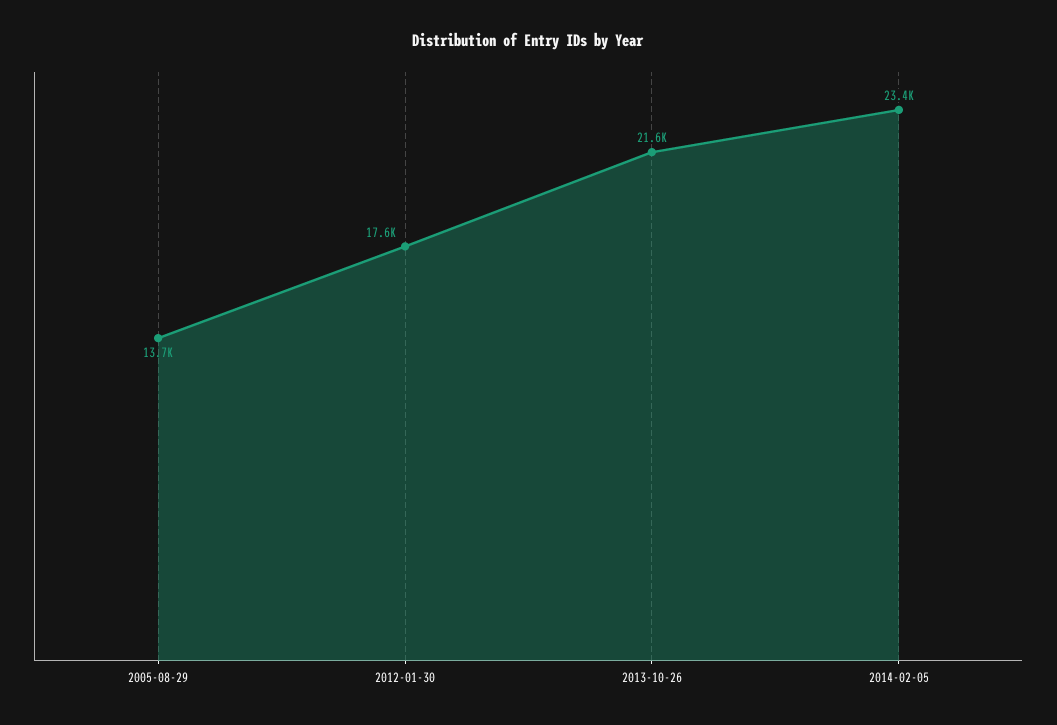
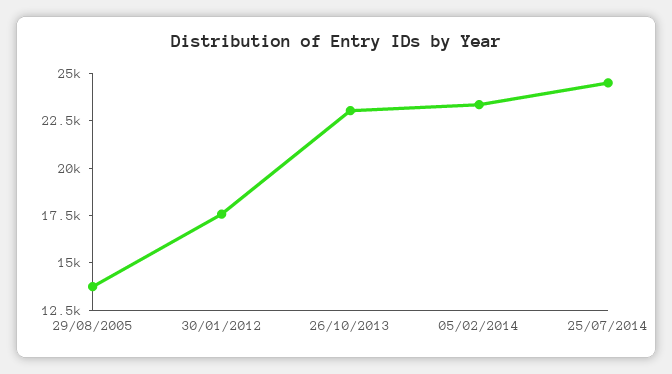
2013-10-26: 21600 -> 23000
25/07/2014: none -> 24500

